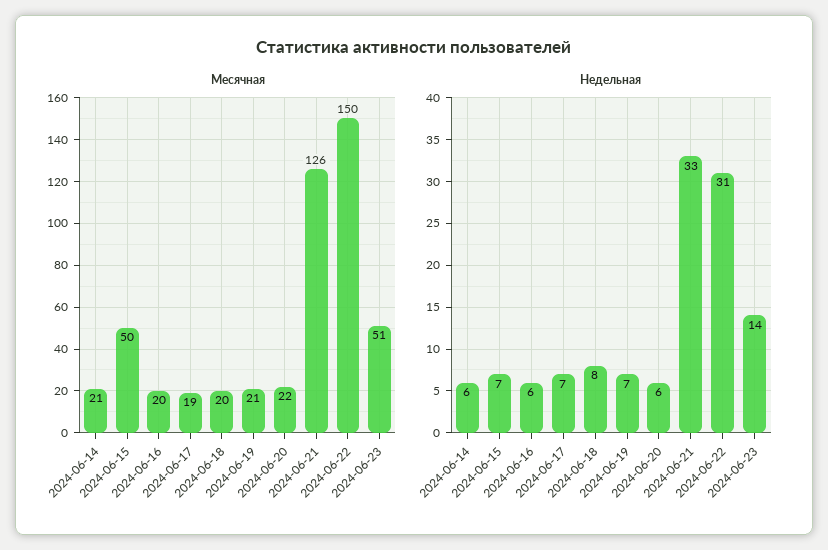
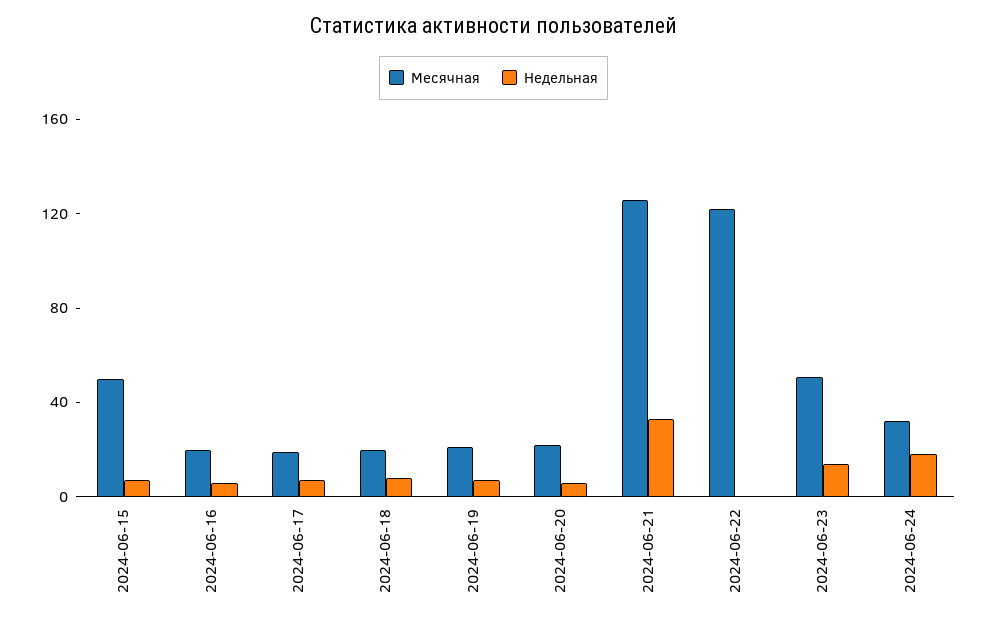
Месячная, 2024-06-14: 21 -> none
Месячная, 2024-06-22: 150 -> 120
Недельная, 2024-06-14: 6 -> none
Недельная, 2024-06-22: 31 -> 0
Месячная, 2024-06-24: none -> 30
Недельная, 2024-06-24: none -> 20

